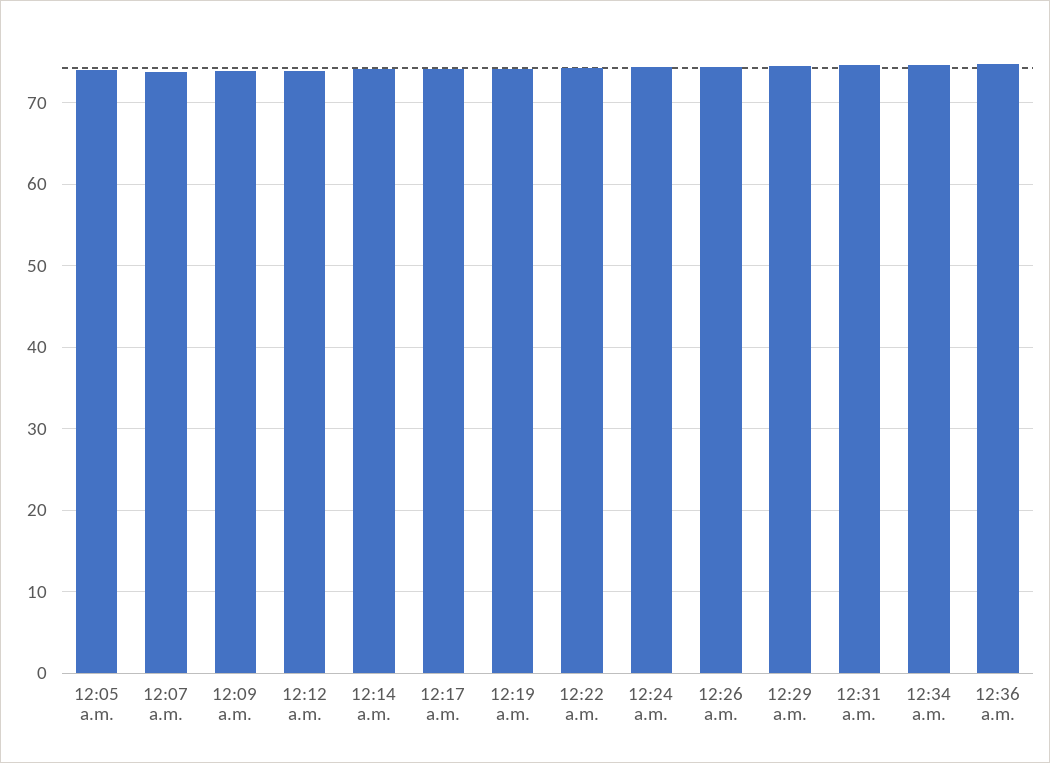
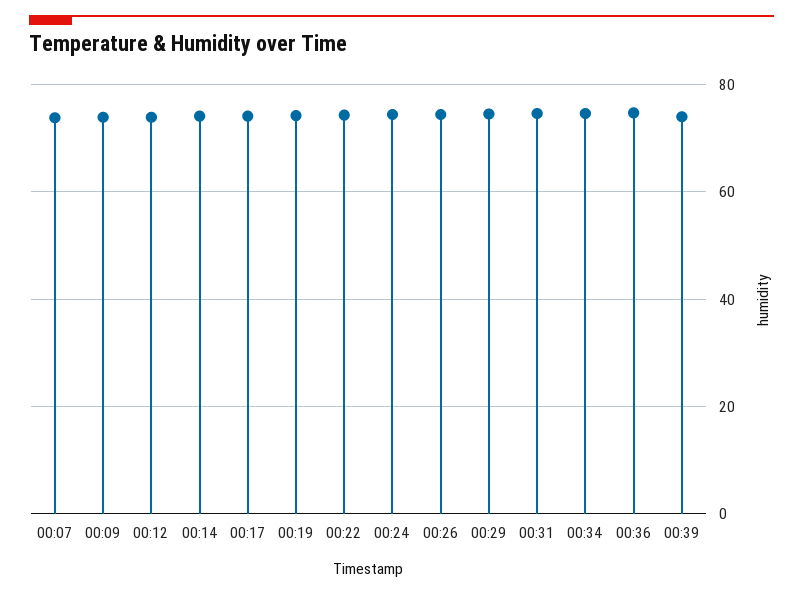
12:05 a.m.: 74 -> none
00:39: none -> 74

